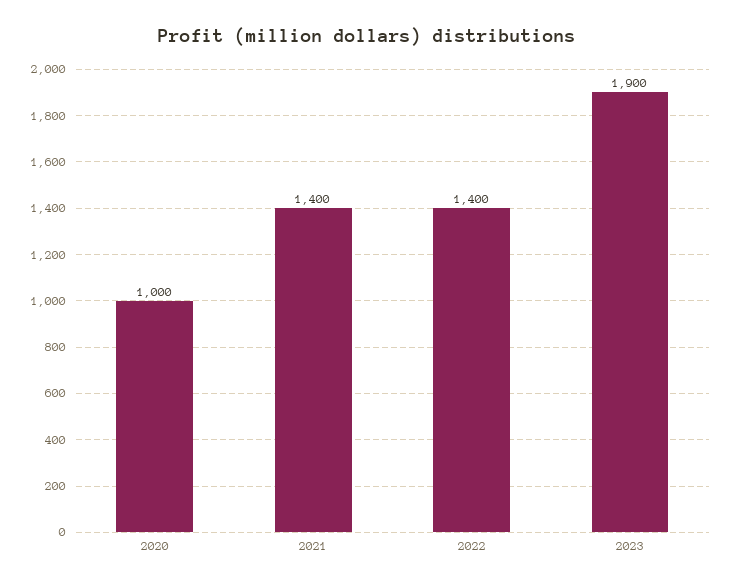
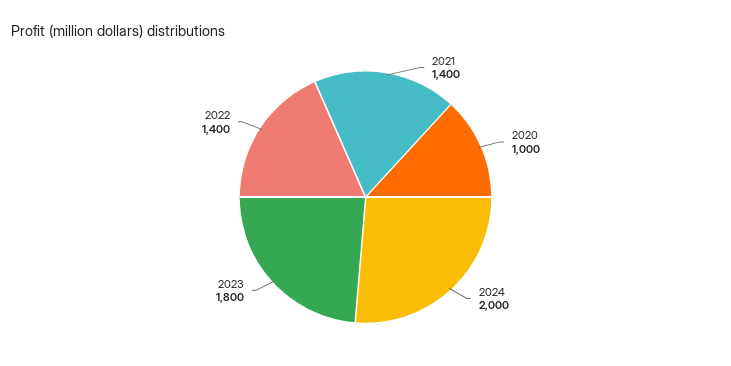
2023: 1900 -> 1800
2024: none -> 2000

